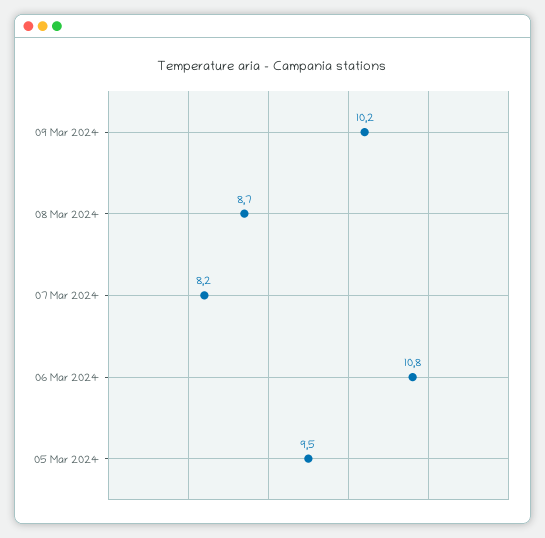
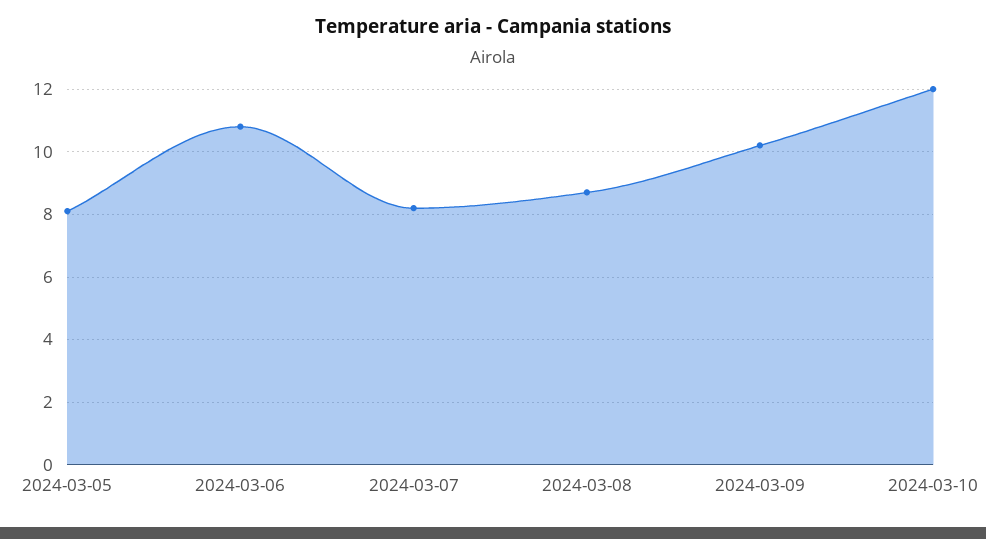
05 Mar 2024: 9.5 -> 8
2024-03-10: none -> 12

